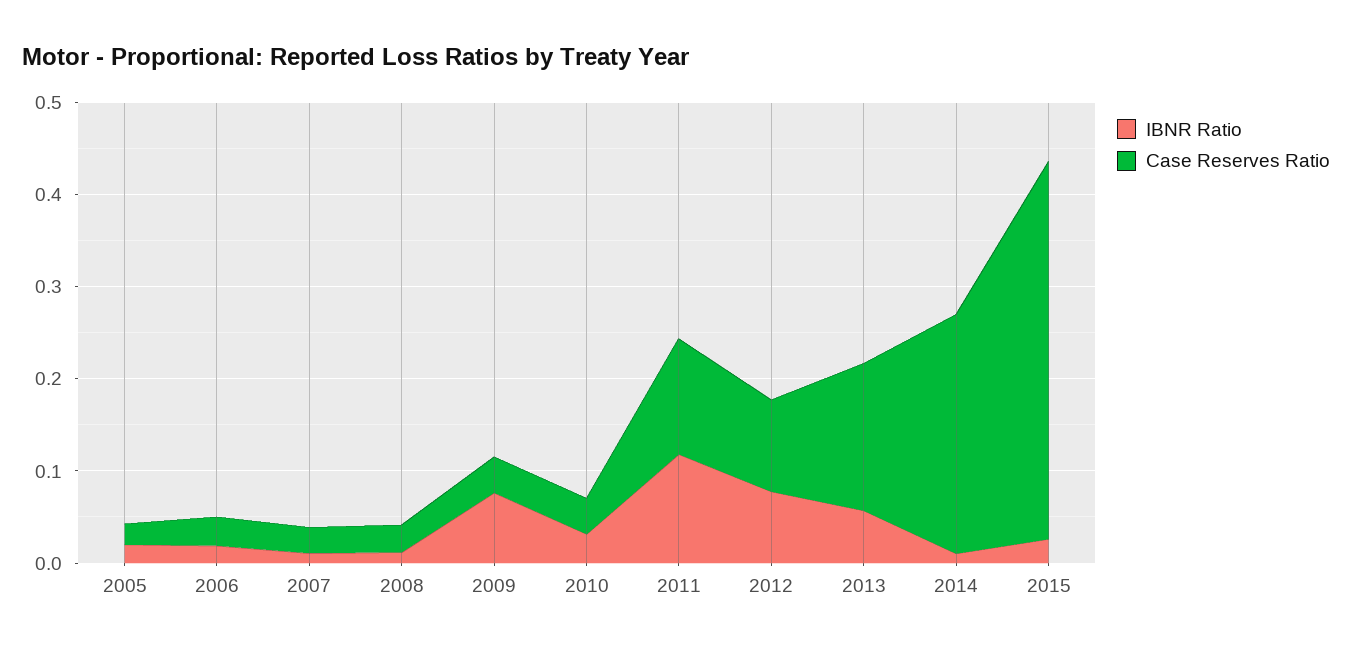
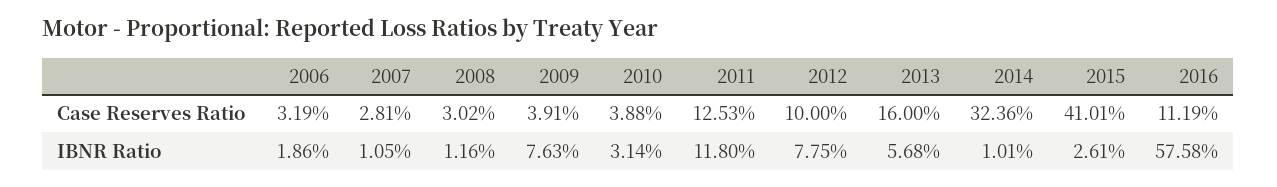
IBNR Ratio, 2005: 0.02 -> none
Case Reserves Ratio, 2005: 0.02 -> none
Case Reserves Ratio, 2014: 0.26 -> 0.3236
Case Reserves Ratio, 2016: none -> 0.1119
IBNR Ratio, 2016: none -> 0.5758

